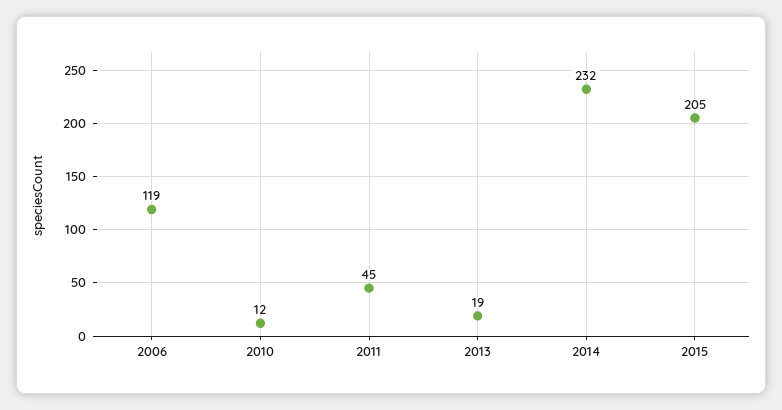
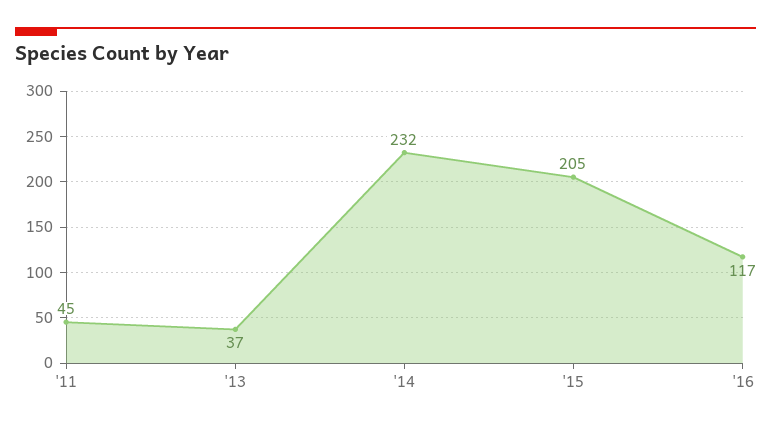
2006: 119 -> none
2010: 12 -> none
2013: 19 -> 37
'16: none -> 117

